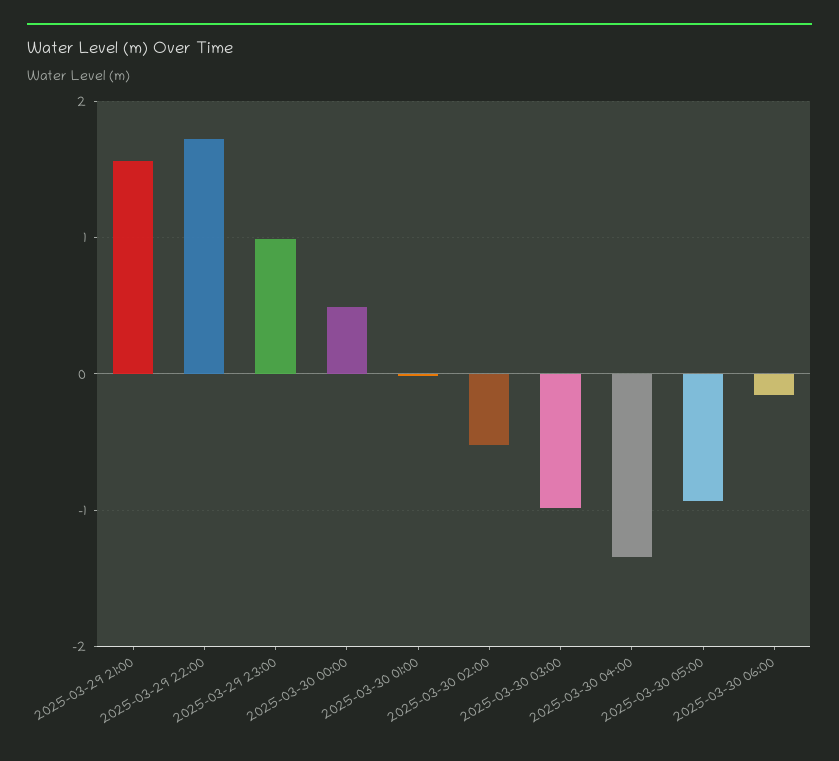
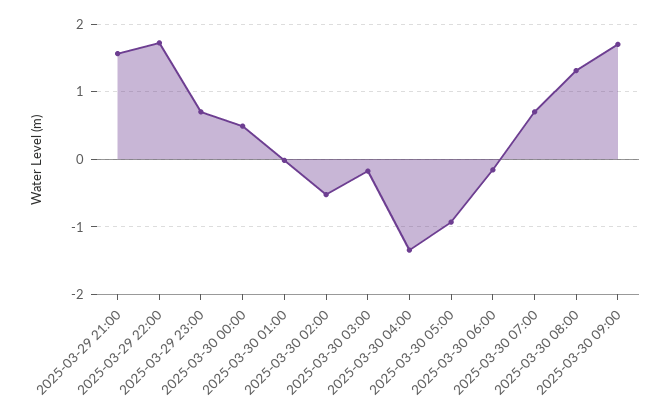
2025-03-29 23:00: 1 -> 0.7
2025-03-30 03:00: -1 -> -0.2
2025-03-30 07:00: none -> 0.7
2025-03-30 08:00: none -> 1.3
2025-03-30 09:00: none -> 1.7

